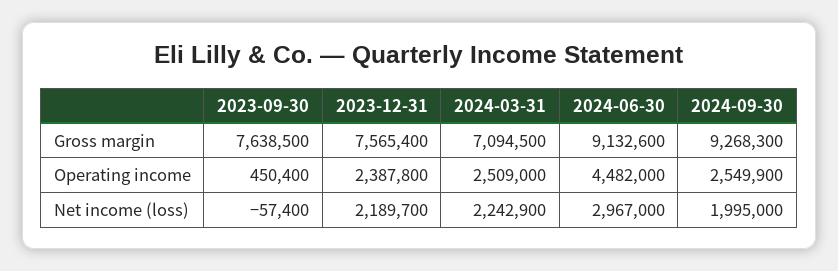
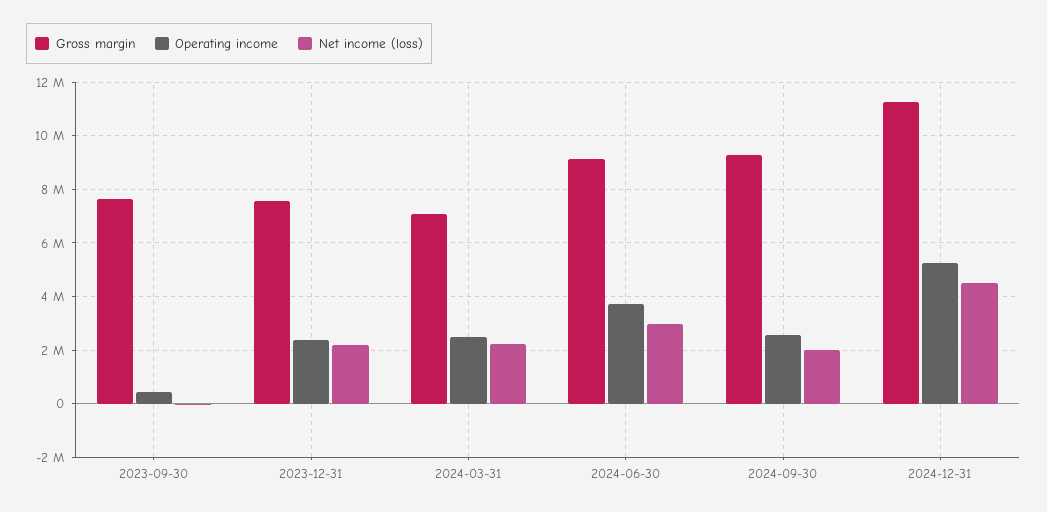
Operating income, 2024-06-30: 4482000 -> 3750000
Gross margin, 2024-12-31: none -> 11250000
Operating income, 2024-12-31: none -> 5250000
Net income (loss), 2024-12-31: none -> 4500000

